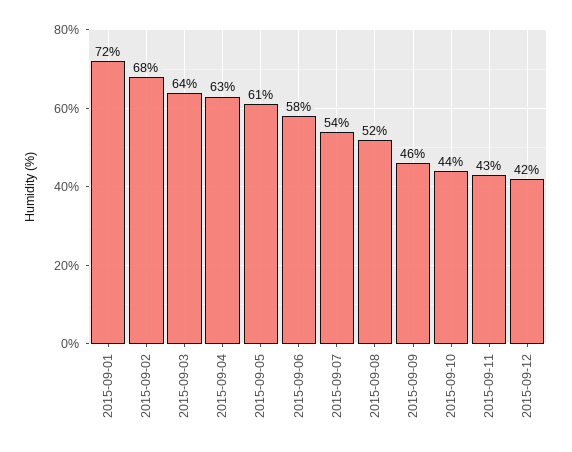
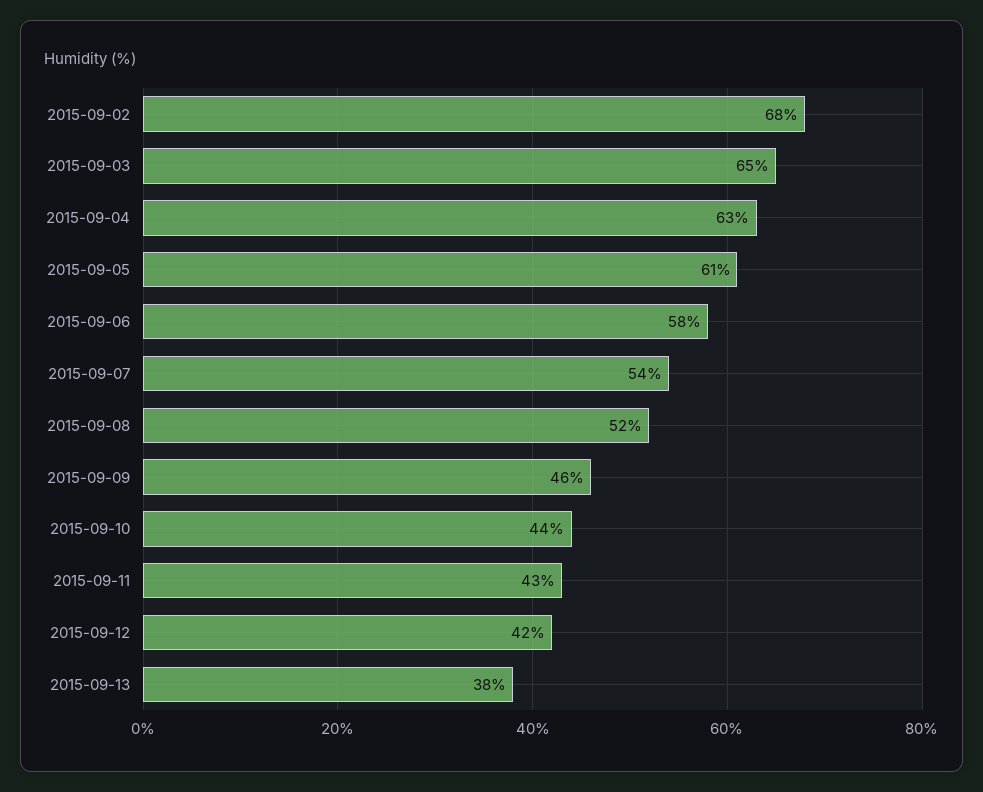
2015-09-01: 72 -> none
2015-09-03: 64 -> 65
2015-09-13: none -> 38

